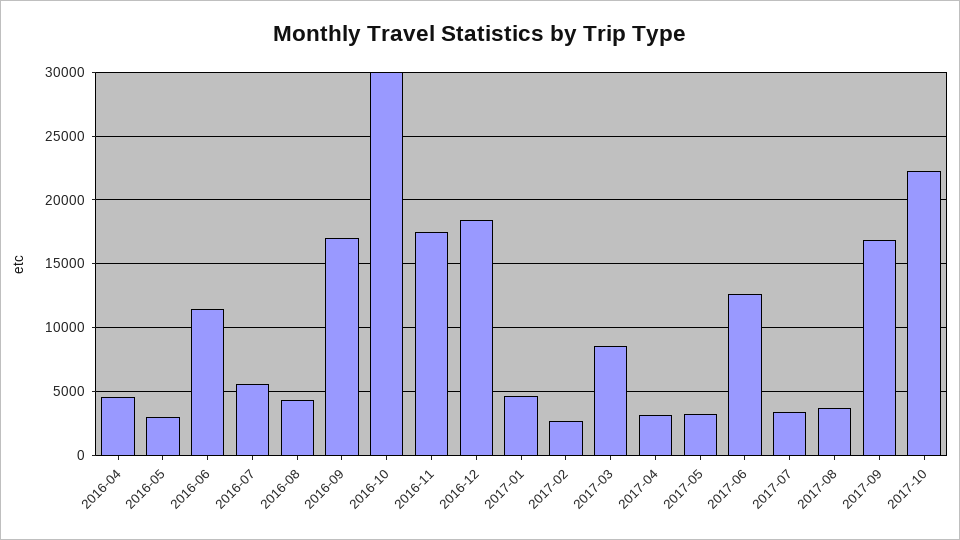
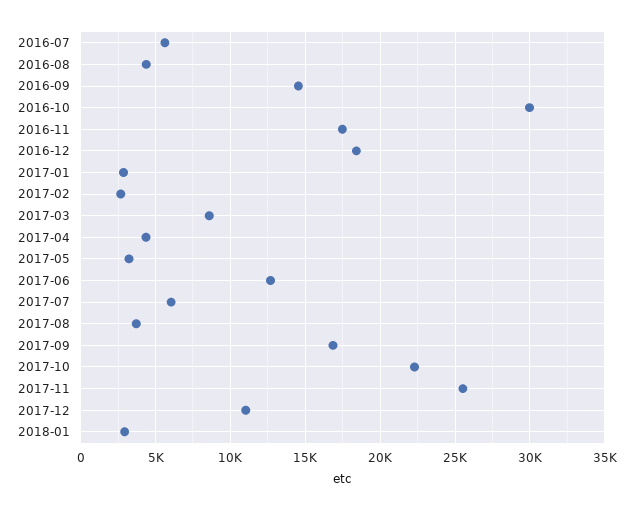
2016-04: 4500 -> none
2016-05: 3000 -> none
2016-06: 11500 -> none
2016-09: 17000 -> 14500
2017-01: 4500 -> 3000
2017-04: 3000 -> 4500
2017-07: 3500 -> 6000
2017-11: none -> 25500
2017-12: none -> 11000
2018-01: none -> 3000

